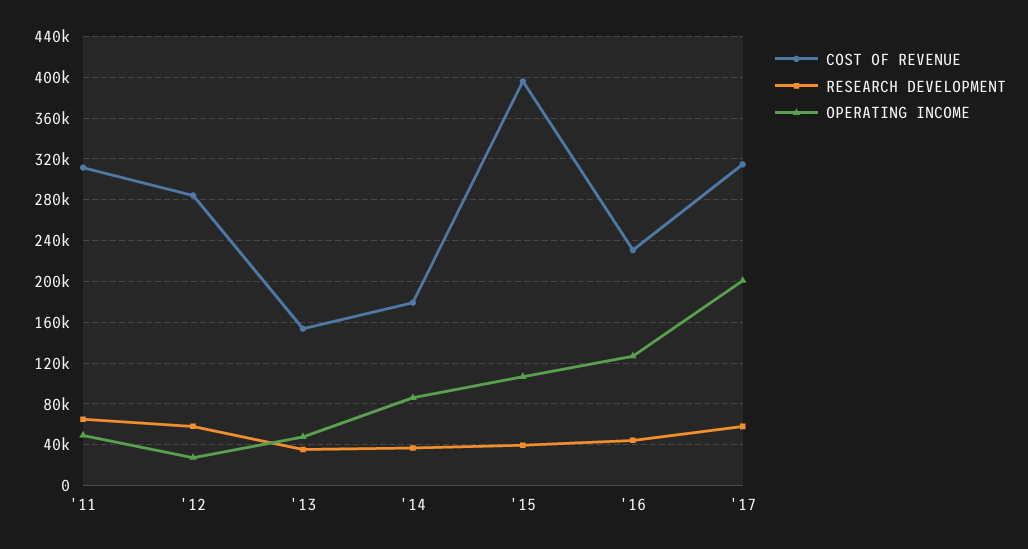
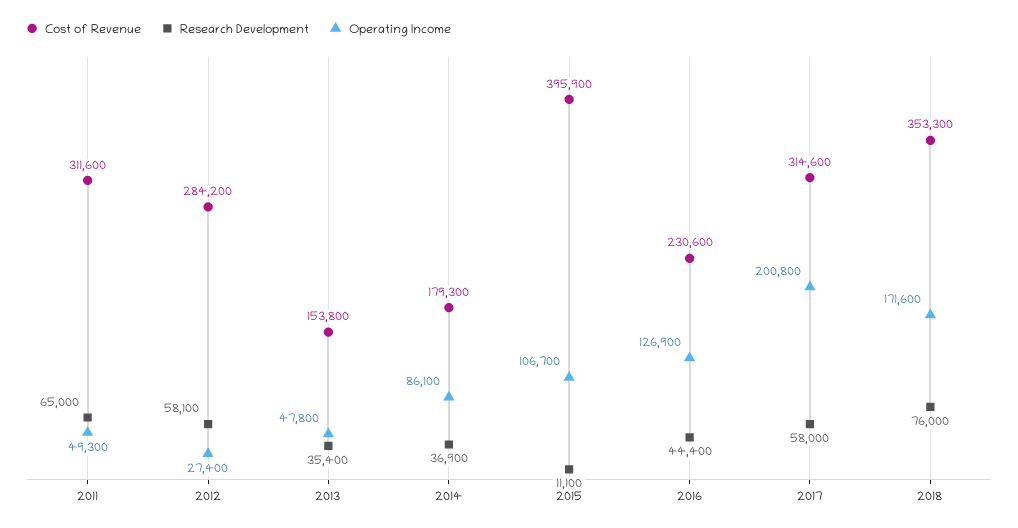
RESEARCH DEVELOPMENT, '15: 40000 -> 11100
COST OF REVENUE, 2018: none -> 353300
RESEARCH DEVELOPMENT, 2018: none -> 76000
OPERATING INCOME, 2018: none -> 171600

